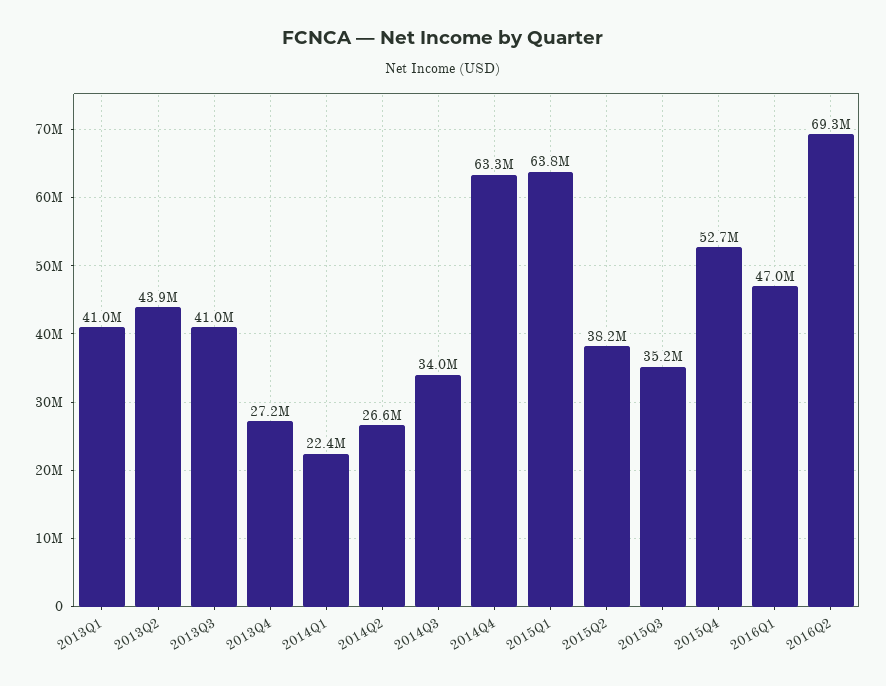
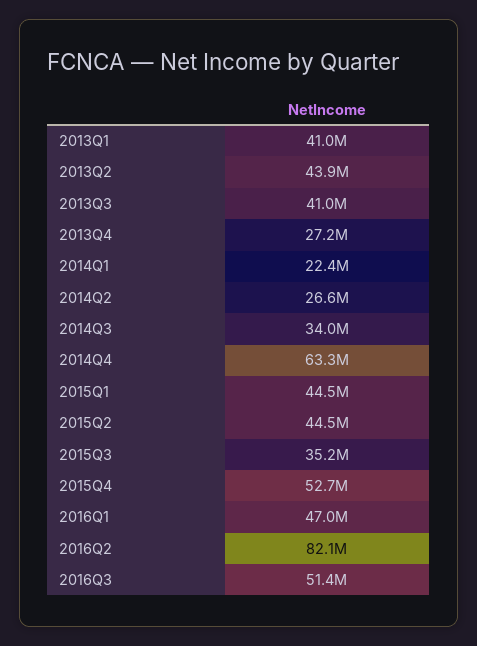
2015Q1: 63800000 -> 44500000
2015Q2: 38200000 -> 44500000
2016Q2: 69300000 -> 82100000
2016Q3: none -> 51400000

